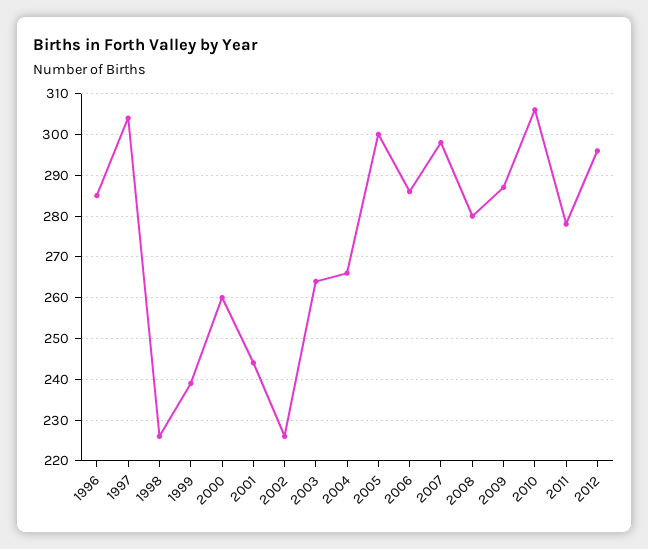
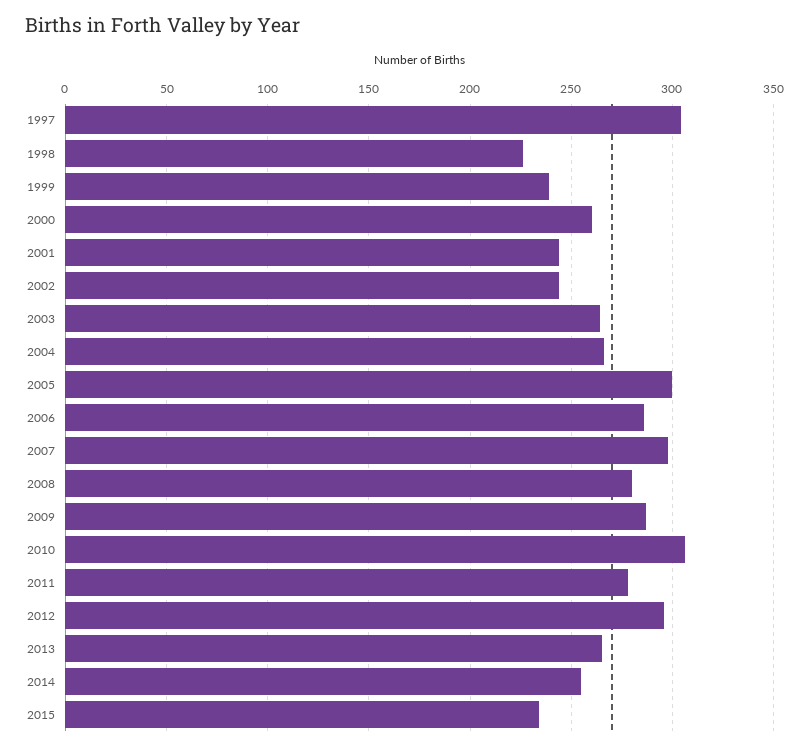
1996: 285 -> none
2002: 225 -> 245
2013: none -> 265
2014: none -> 255
2015: none -> 235

